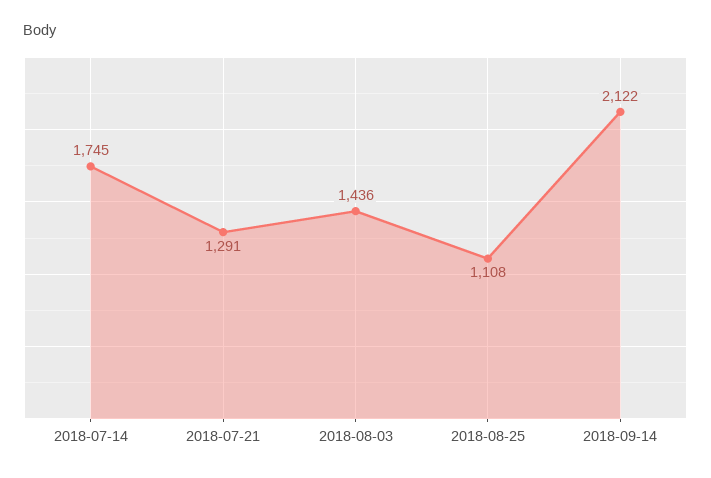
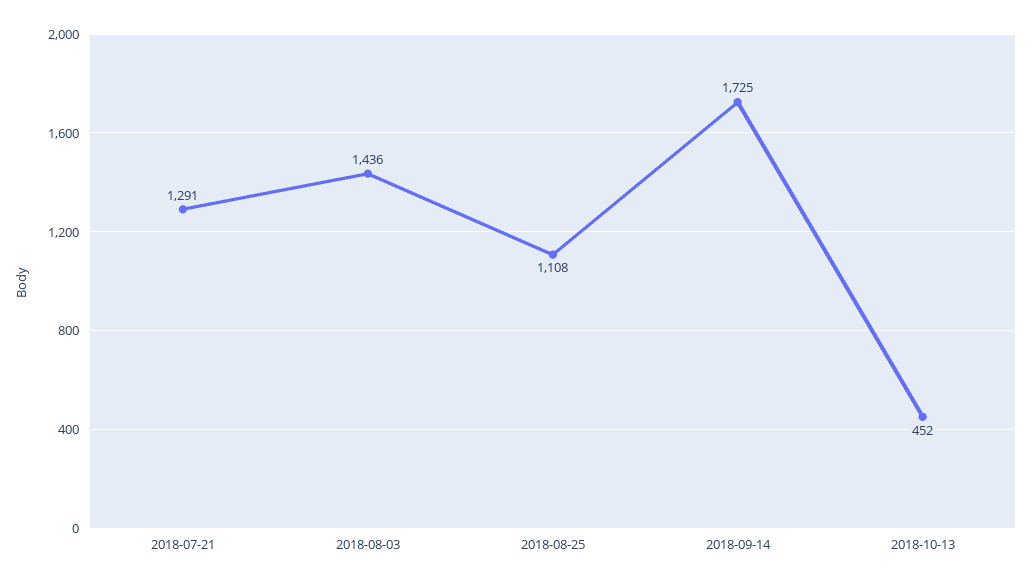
2018-07-14: 1745 -> none
2018-09-14: 2122 -> 1725
2018-10-13: none -> 452

